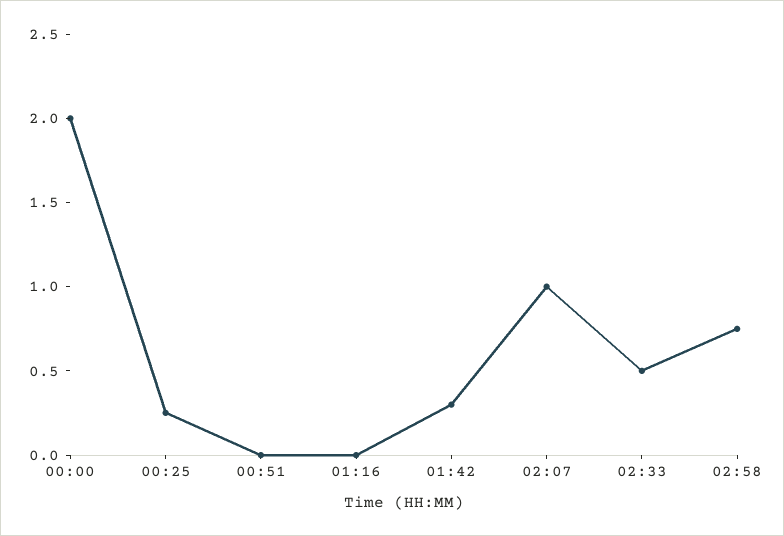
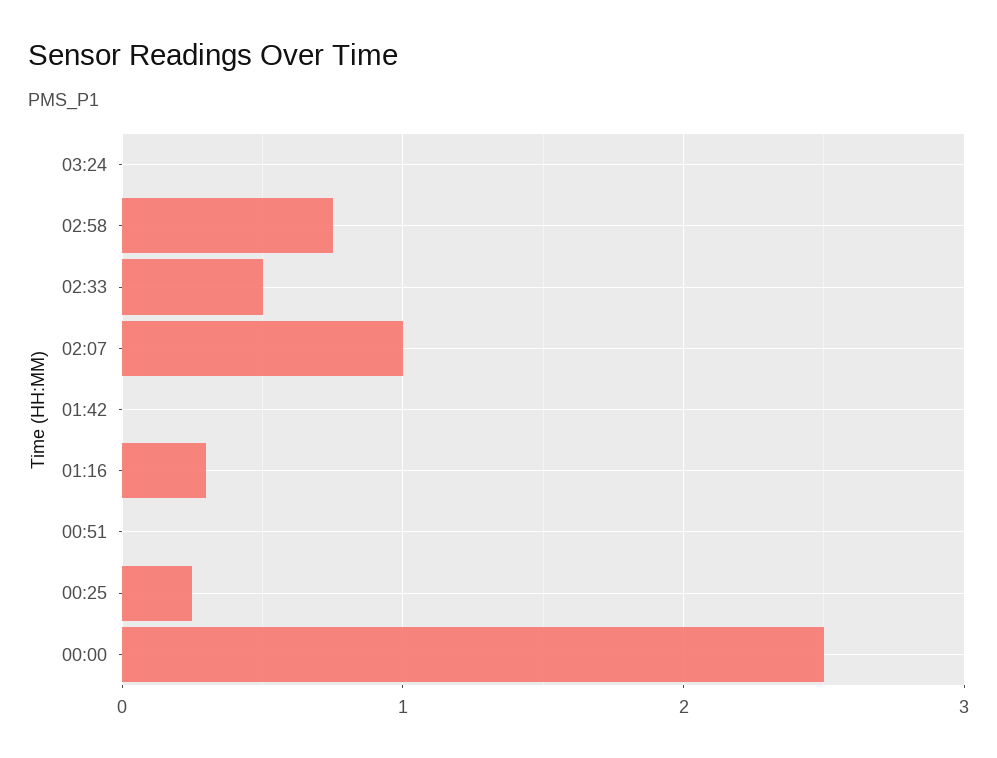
00:00: 2 -> 2.5
01:16: 0 -> 0.3
01:42: 0.3 -> 0
03:24: none -> 0

